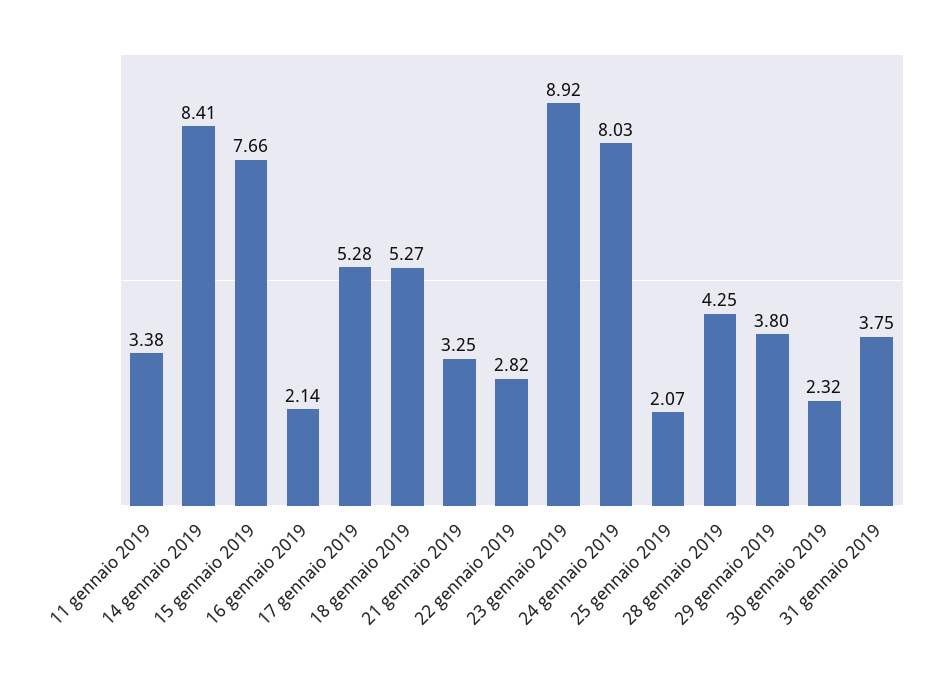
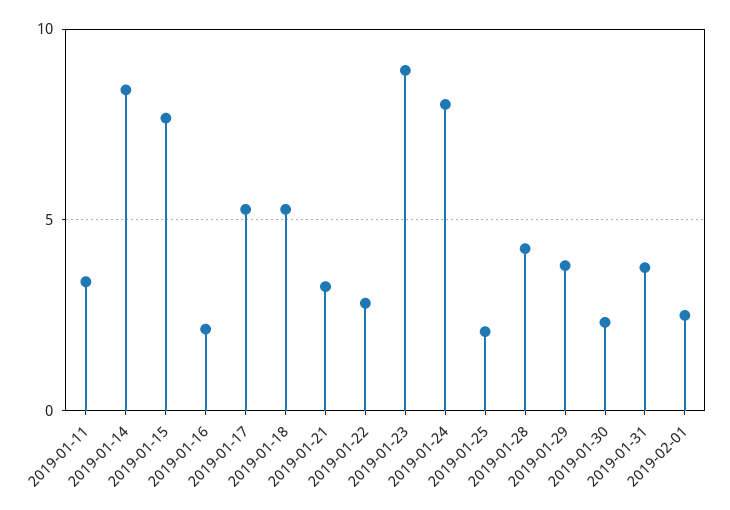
2019-02-01: none -> 2.5

